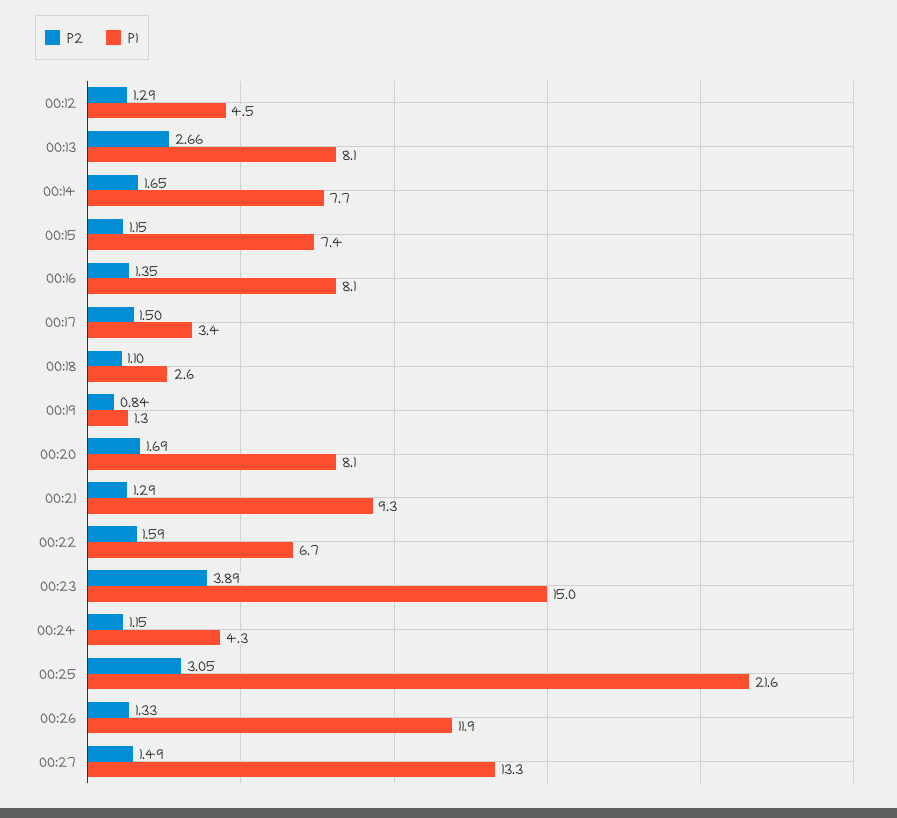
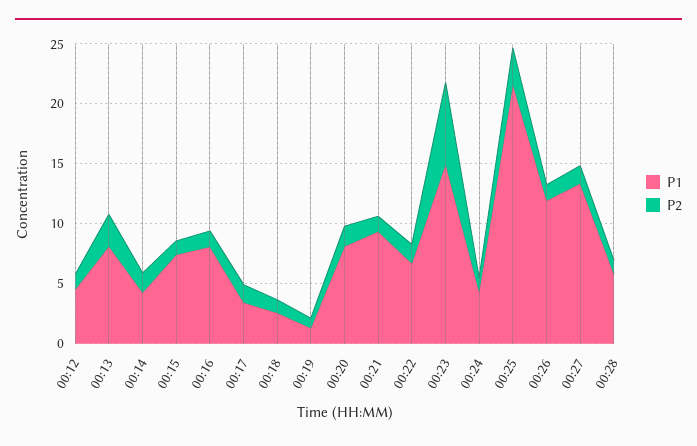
P1, 00:14: 7.7 -> 4
P2, 00:23: 3.89 -> 7
P1, 00:28: none -> 6
P2, 00:28: none -> 1

